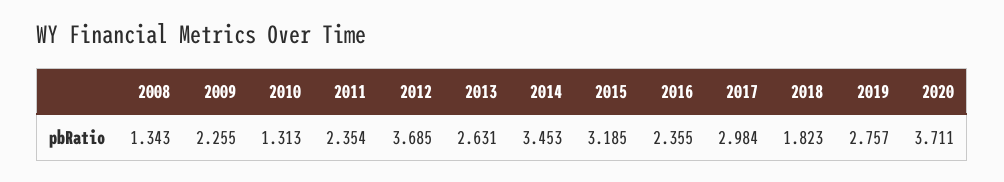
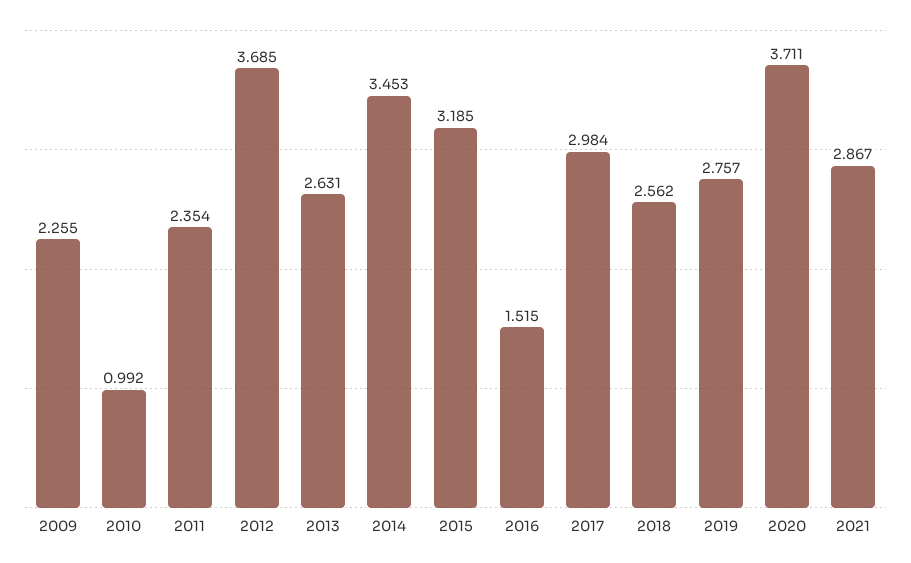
2008: 1.343 -> none
2010: 1.313 -> 0.992
2016: 2.355 -> 1.515
2018: 1.823 -> 2.562
2021: none -> 2.867

